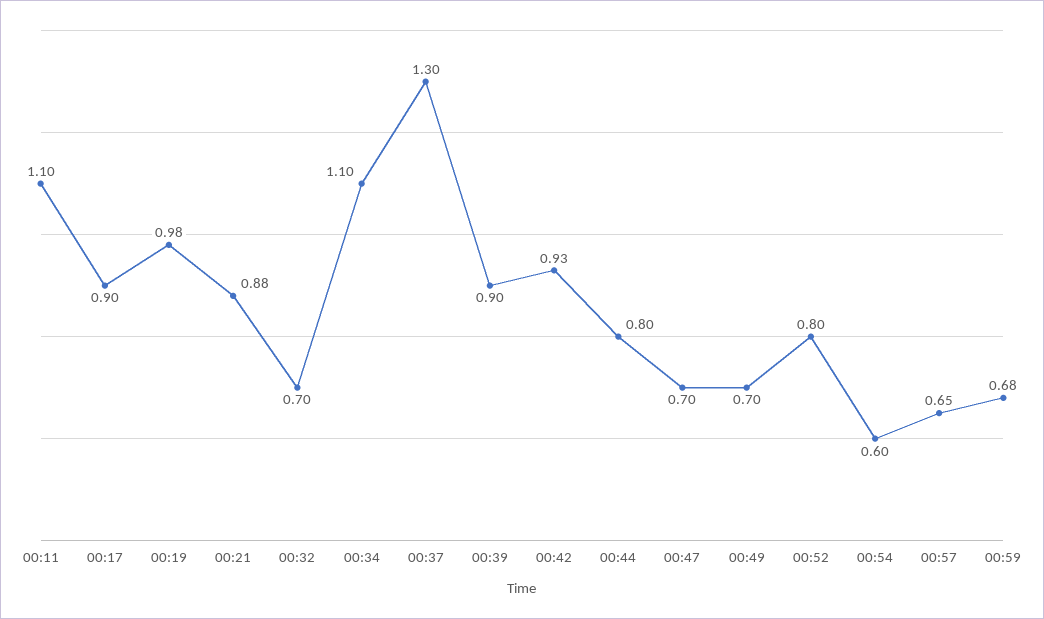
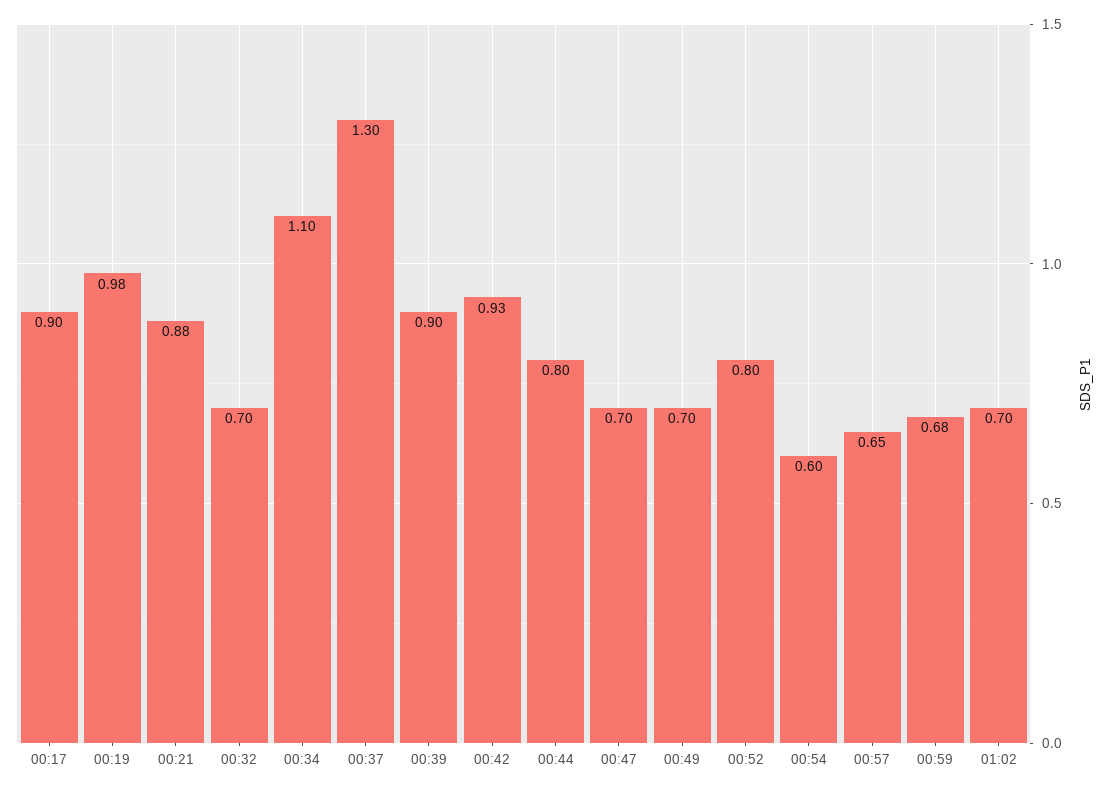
00:11: 1.1 -> none
01:02: none -> 0.7

